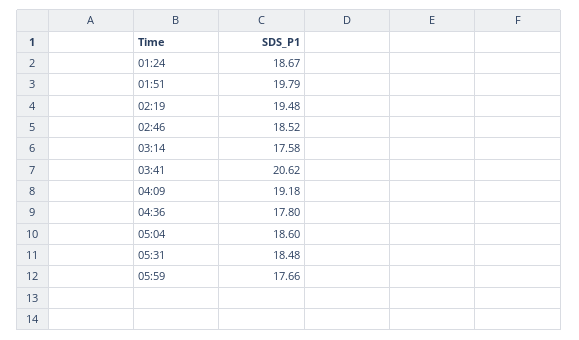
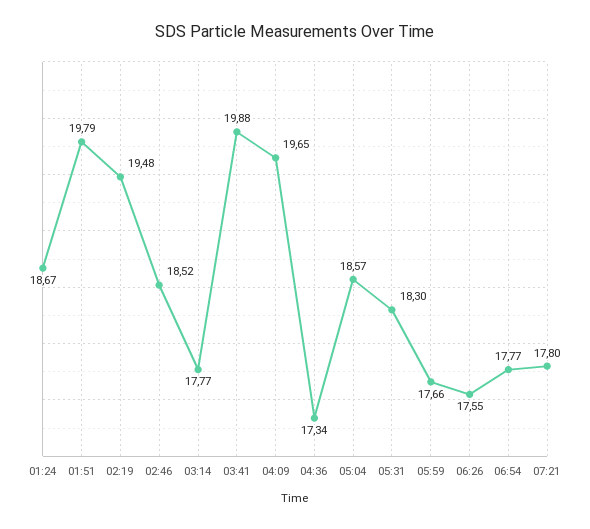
03:14: 17.58 -> 17.77
03:41: 20.62 -> 19.88
04:09: 19.18 -> 19.65
04:36: 17.8 -> 17.34
05:04: 18.6 -> 18.57
05:31: 18.48 -> 18.3
06:26: none -> 17.55
06:54: none -> 17.77
07:21: none -> 17.8

